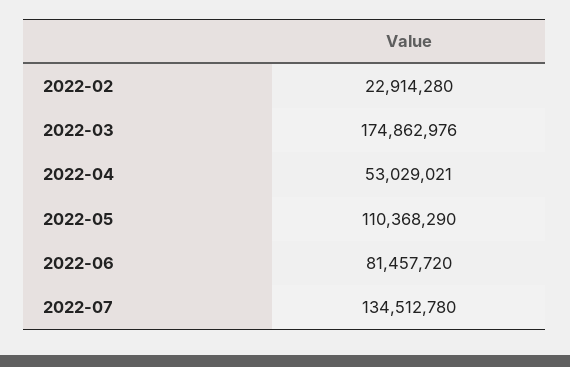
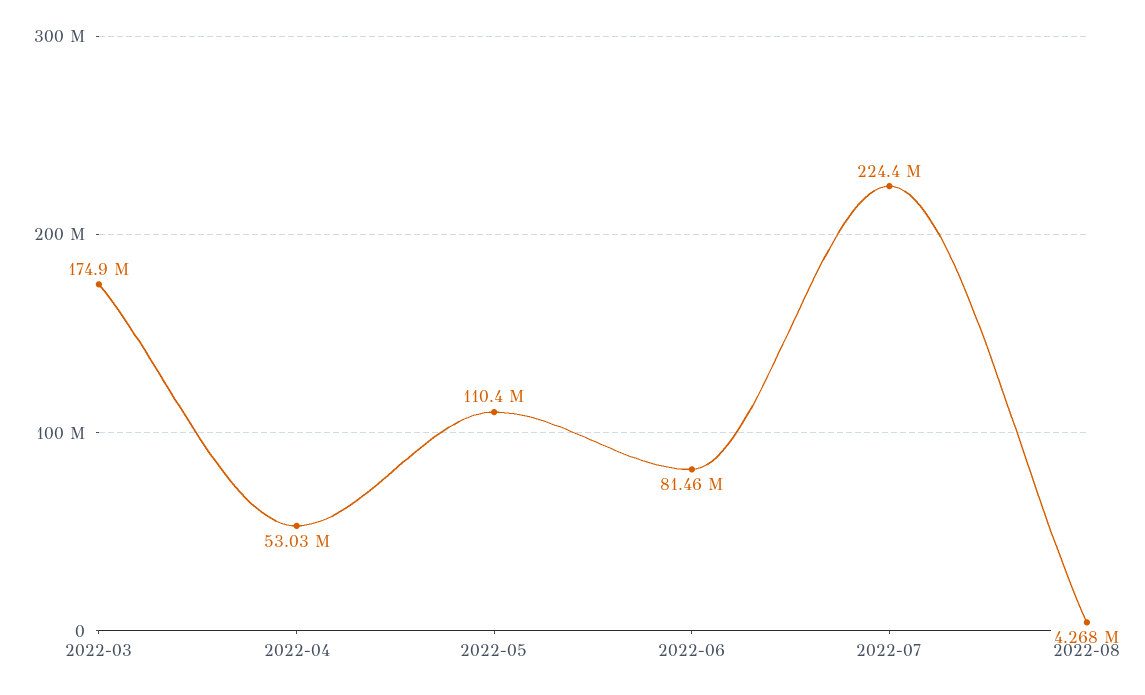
2022-02: 22914280 -> none
2022-07: 134512780 -> 224400000
2022-08: none -> 4268000

